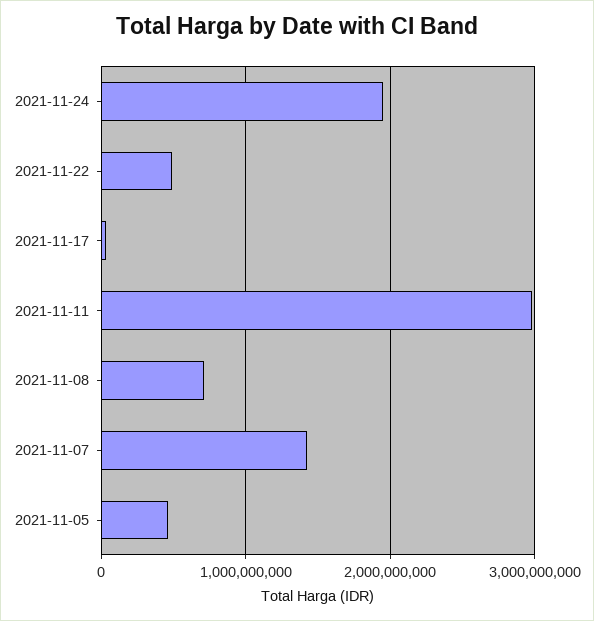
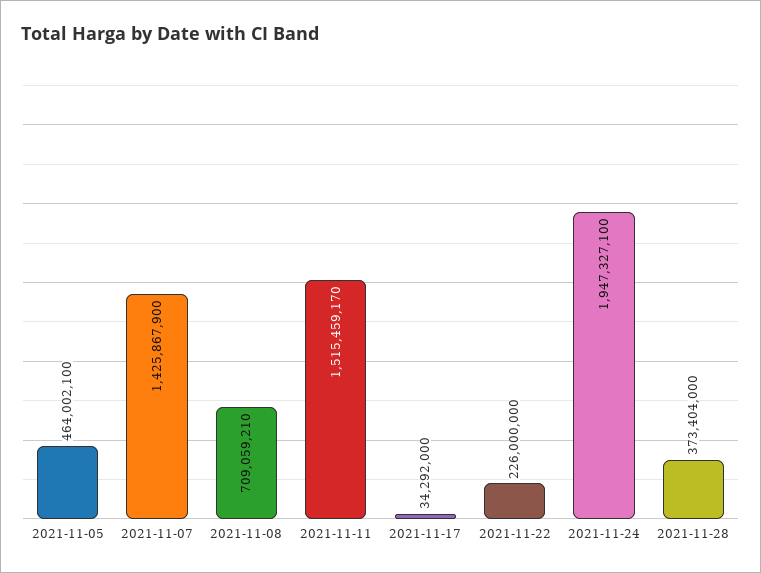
2021-11-22: 500000000 -> 226000000
2021-11-11: 3000000000 -> 1515459170
2021-11-28: none -> 373404000

